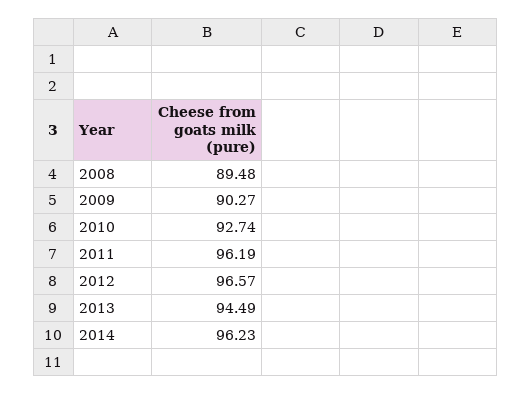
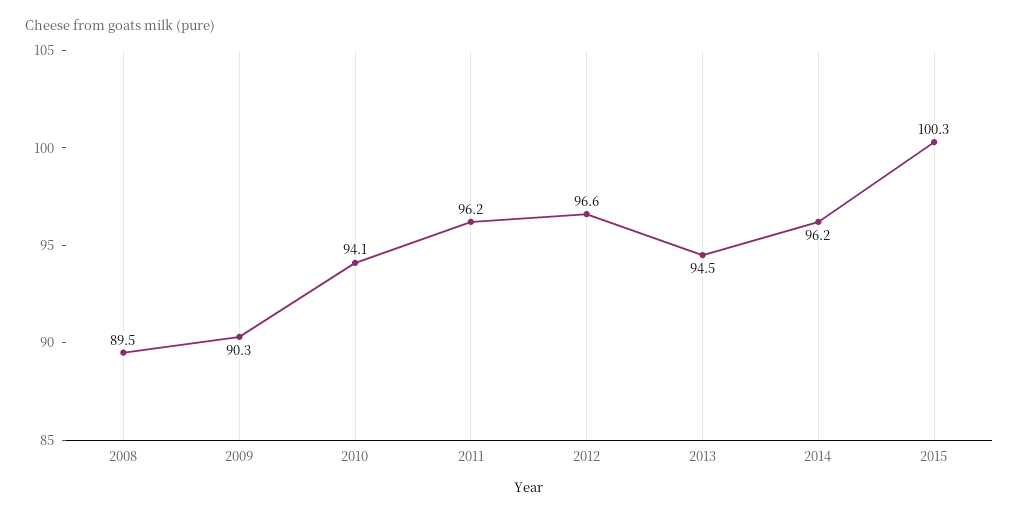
2010: 92.74 -> 94.1
2015: none -> 100.3

